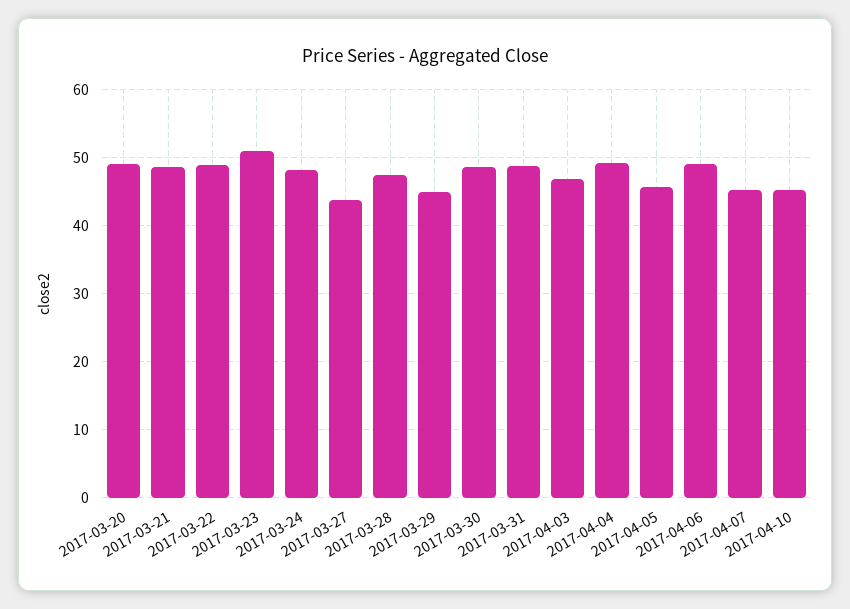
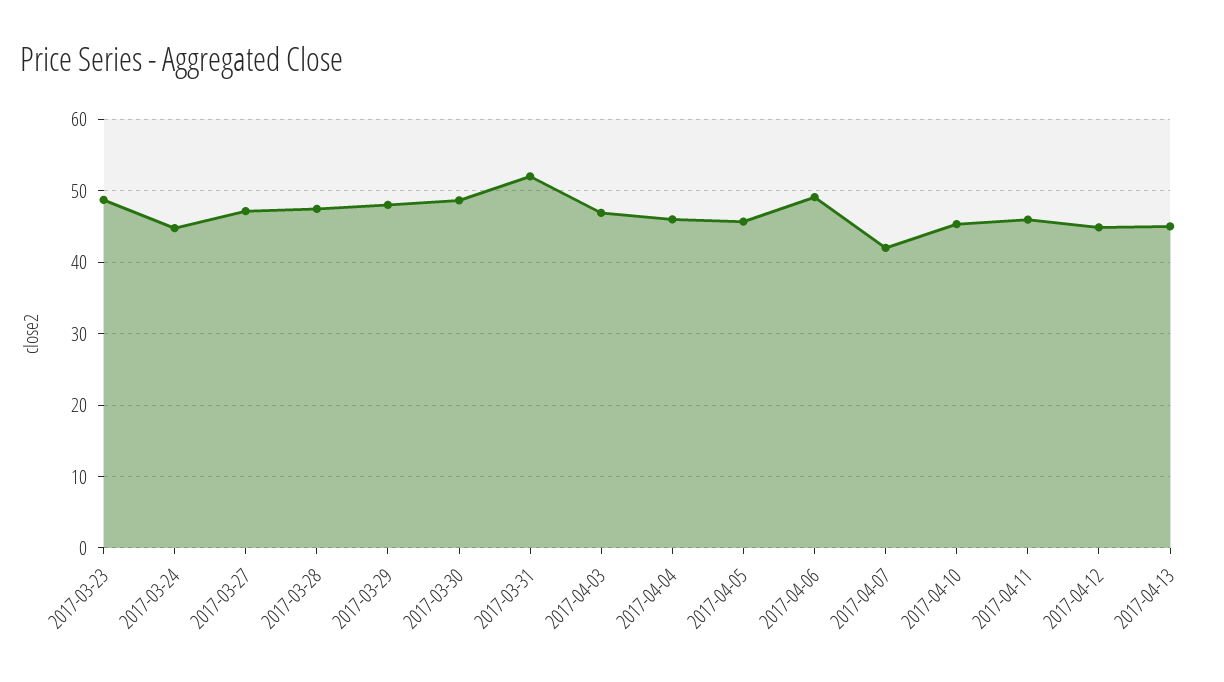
2017-03-20: 49 -> none
2017-03-21: 49 -> none
2017-03-22: 49 -> none
2017-03-23: 51 -> 49
2017-03-24: 48 -> 45
2017-03-27: 44 -> 47
2017-03-29: 45 -> 48
2017-03-31: 49 -> 52
2017-04-04: 49 -> 46
2017-04-07: 45 -> 42
2017-04-11: none -> 46
2017-04-12: none -> 45
2017-04-13: none -> 45

